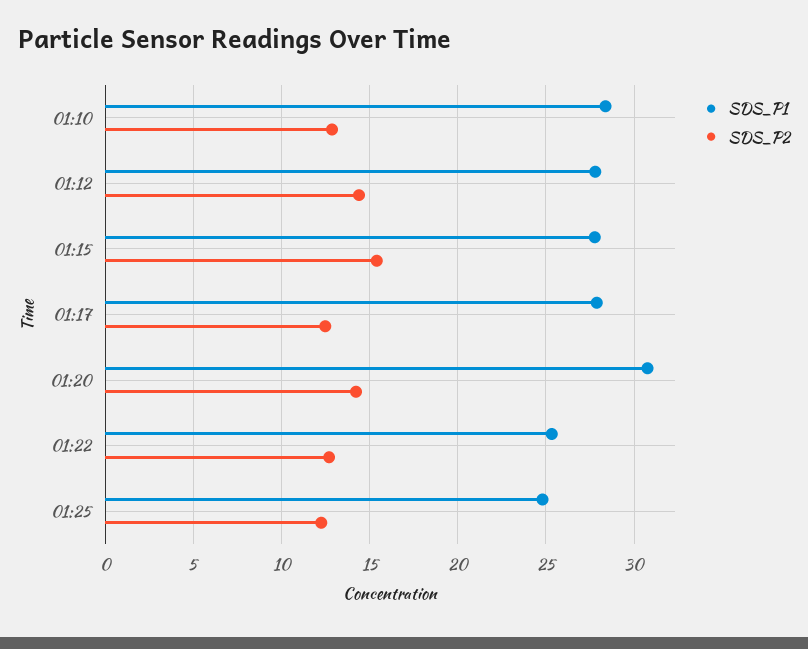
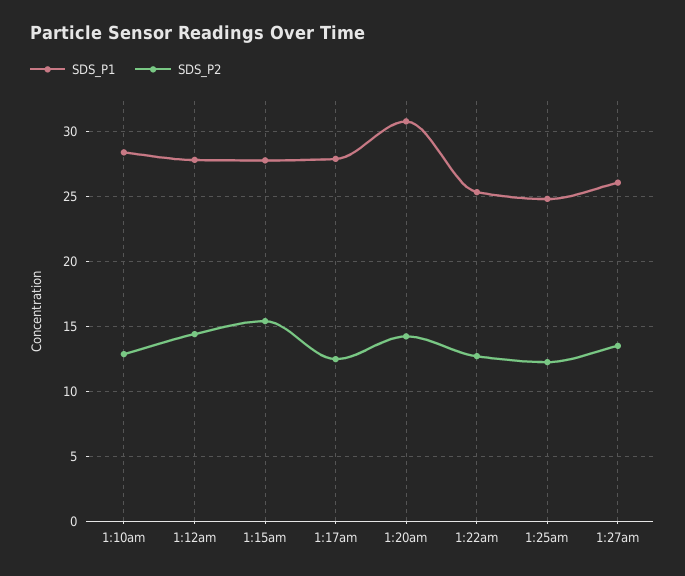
SDS_P1, 1:27am: none -> 26
SDS_P2, 1:27am: none -> 13.5

